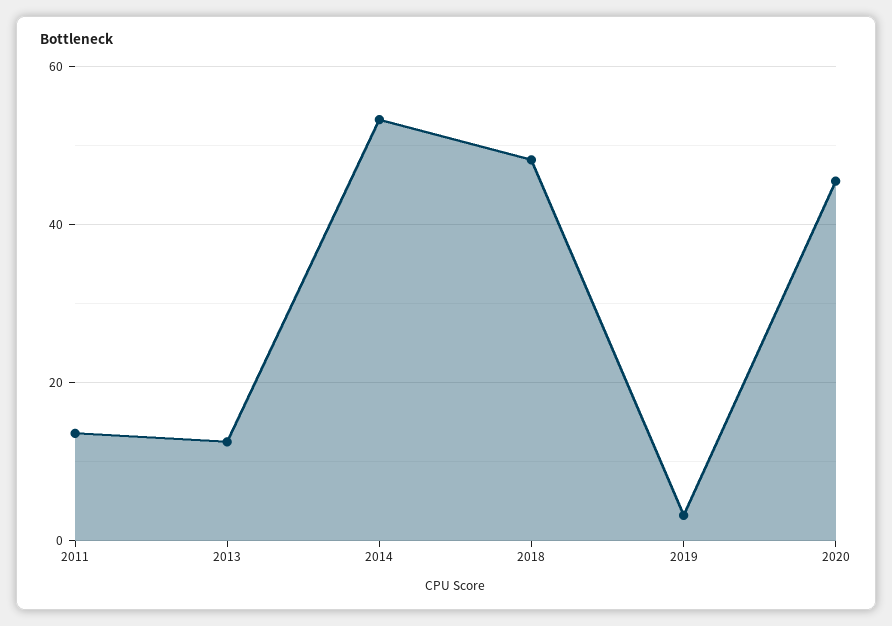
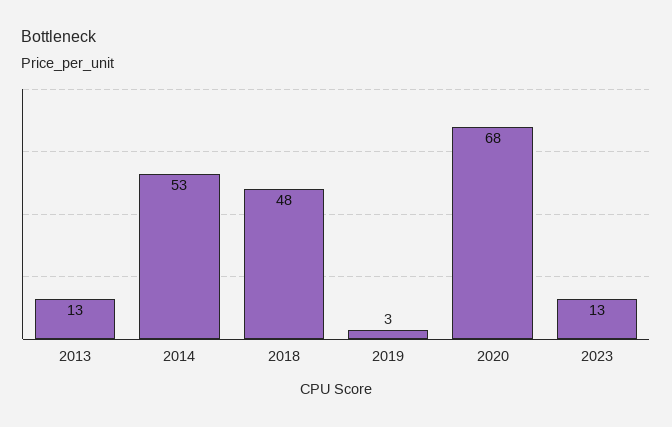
2011: 14 -> none
2020: 46 -> 68
2023: none -> 13

